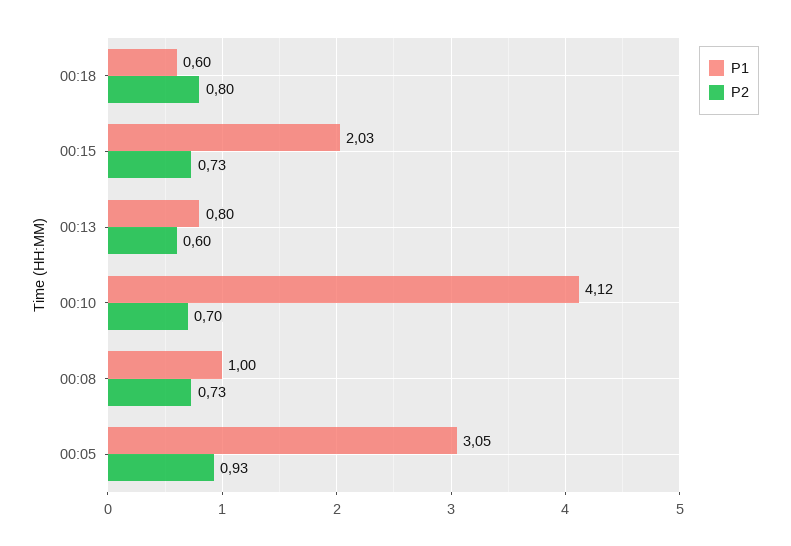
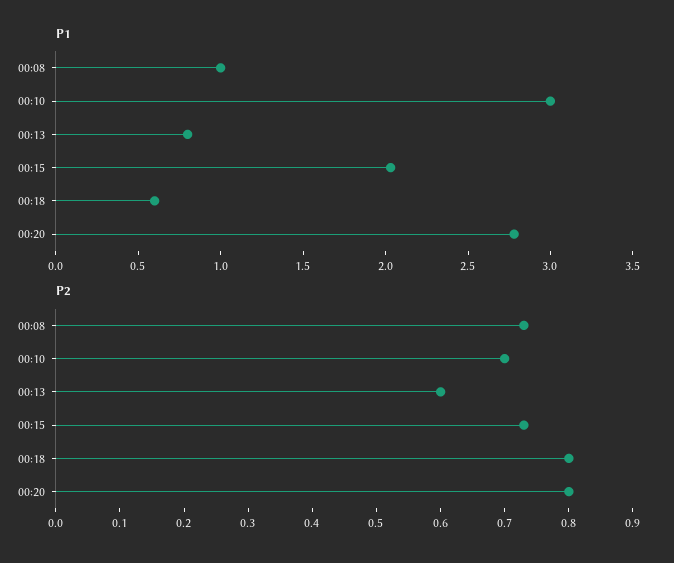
P1, 00:10: 4.12 -> 3
P1, 00:05: 3.05 -> none
P2, 00:05: 0.93 -> none
P1, 00:20: none -> 2.8
P2, 00:20: none -> 0.8

